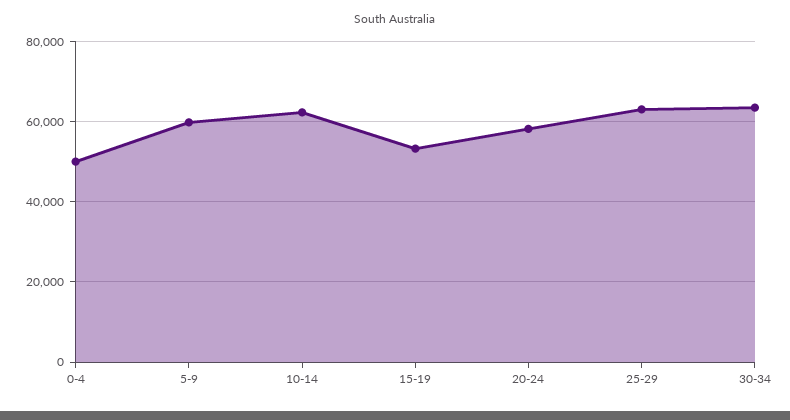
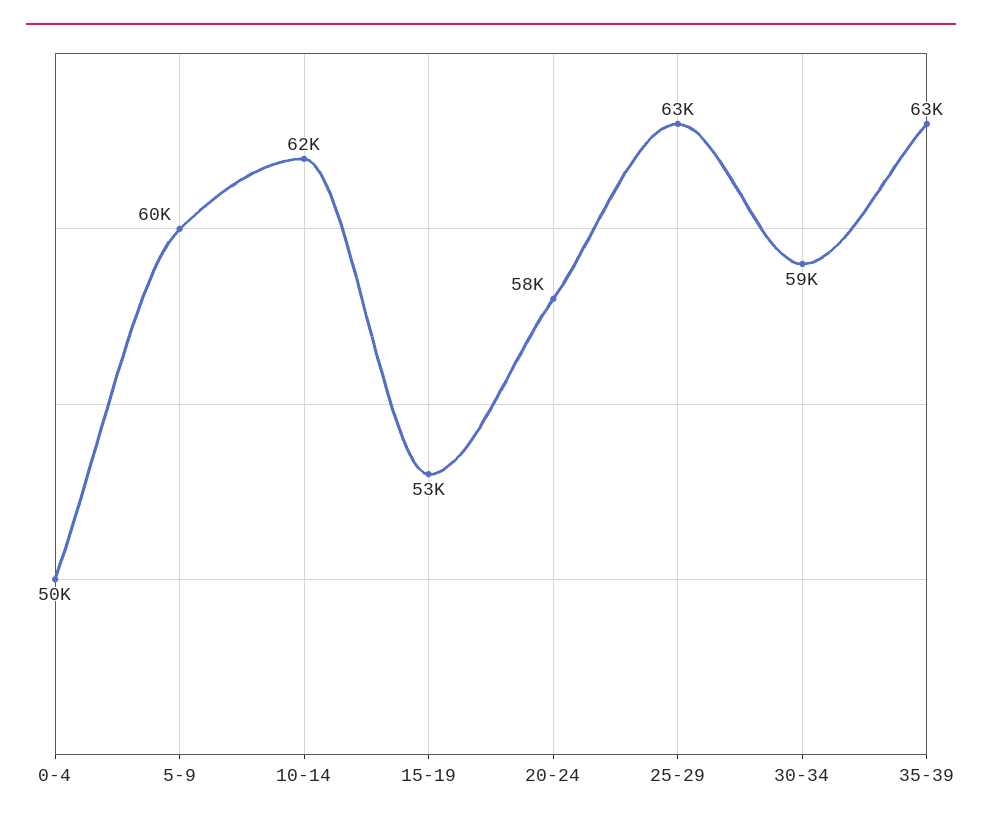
30-34: 64000 -> 59000
35-39: none -> 63000

